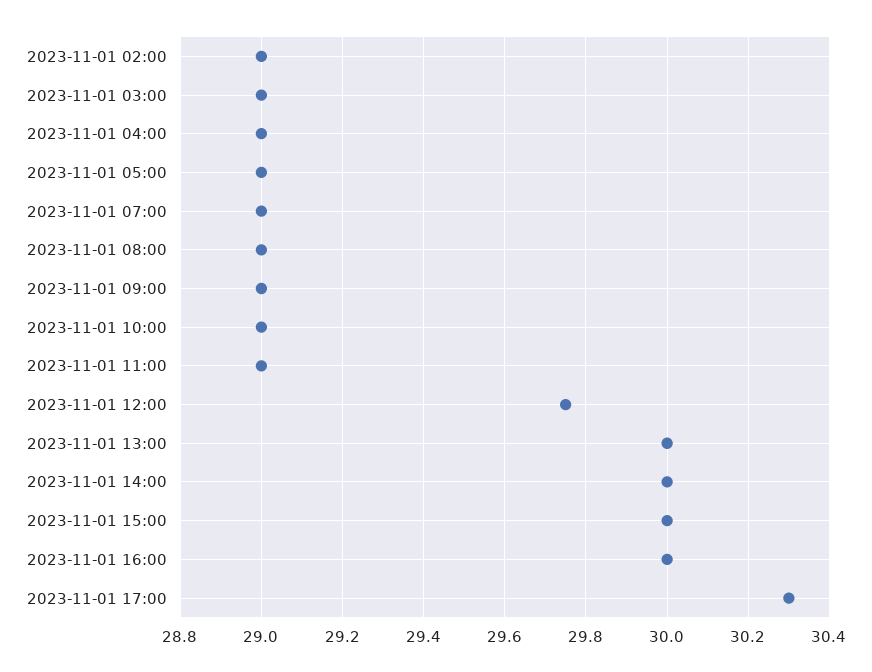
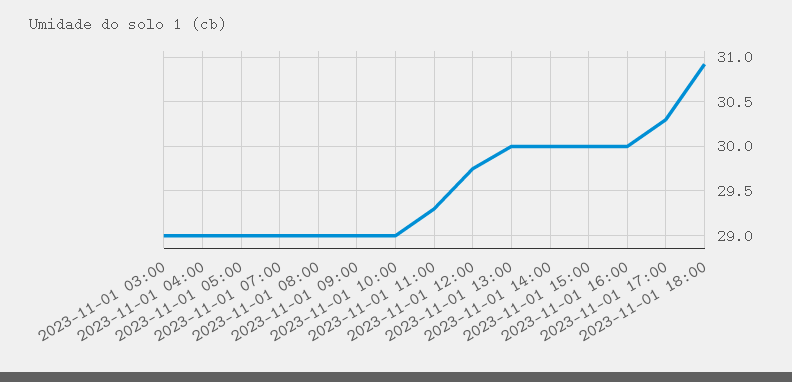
2023-11-01 02:00: 29 -> none
2023-11-01 11:00: 29 -> 29.3
2023-11-01 18:00: none -> 30.9

